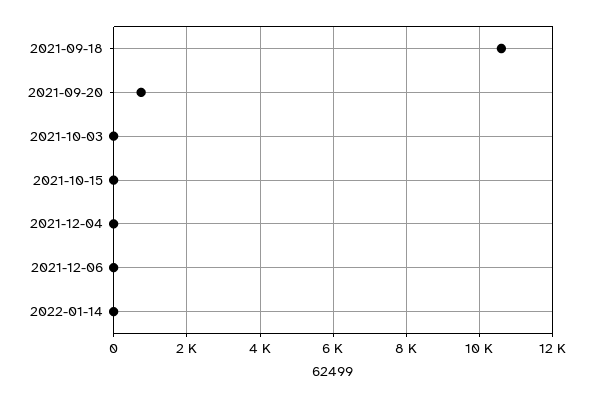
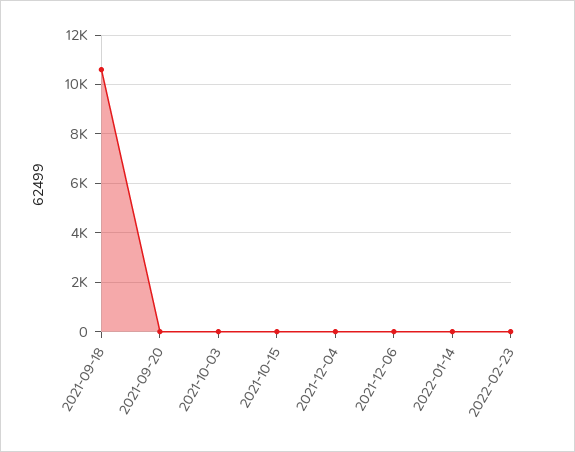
2021-09-20: 800 -> 0
2022-02-23: none -> 0

